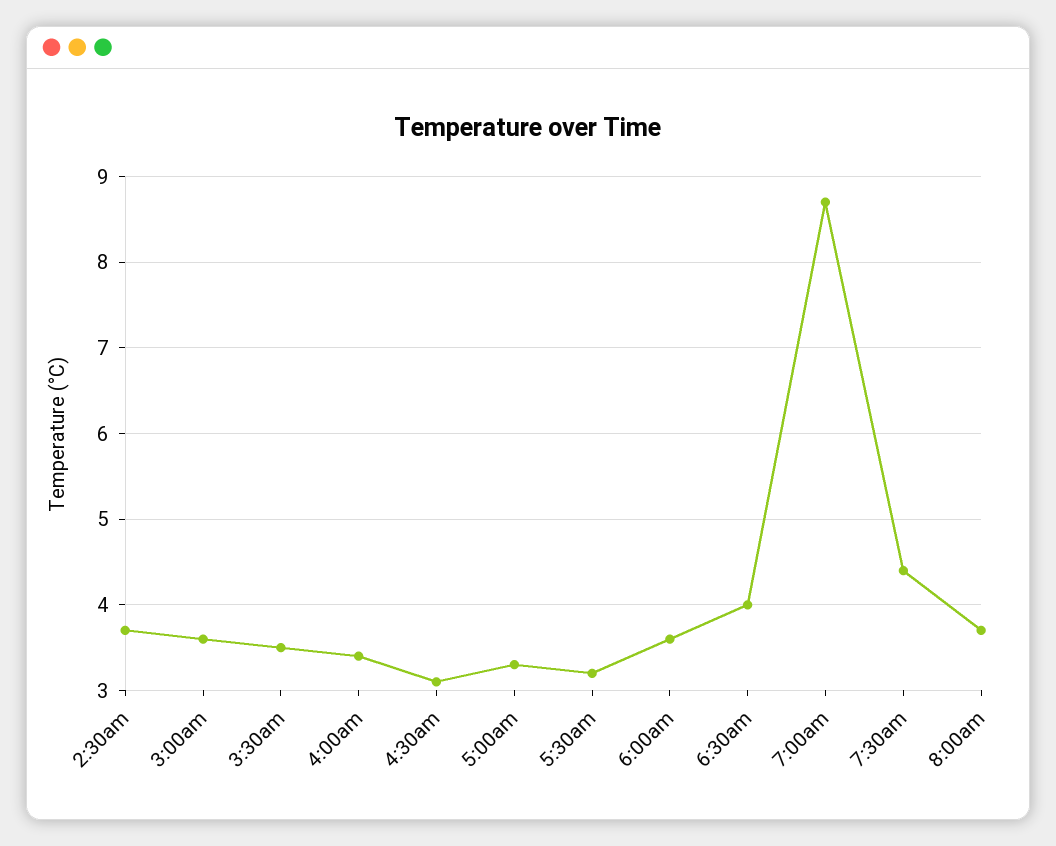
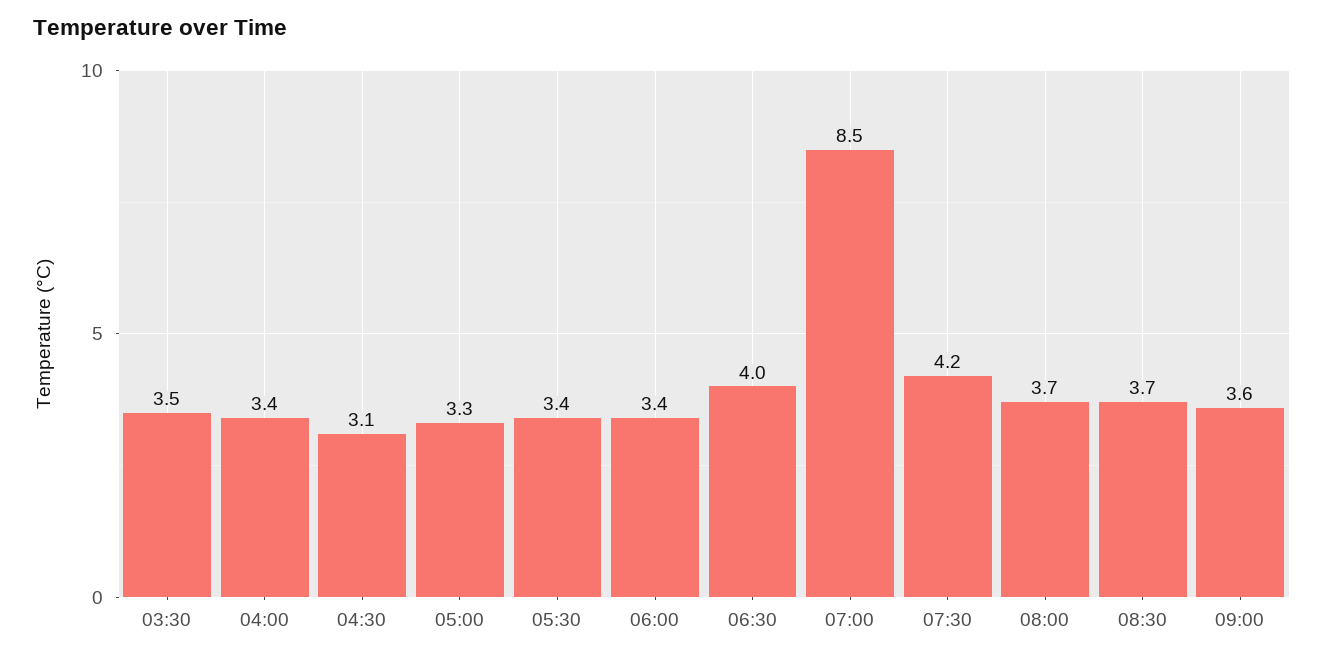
2:30am: 3.7 -> none
3:00am: 3.6 -> none
5:30am: 3.2 -> 3.4
6:00am: 3.6 -> 3.4
7:00am: 8.7 -> 8.5
7:30am: 4.4 -> 4.2
08:30: none -> 3.7
09:00: none -> 3.6

